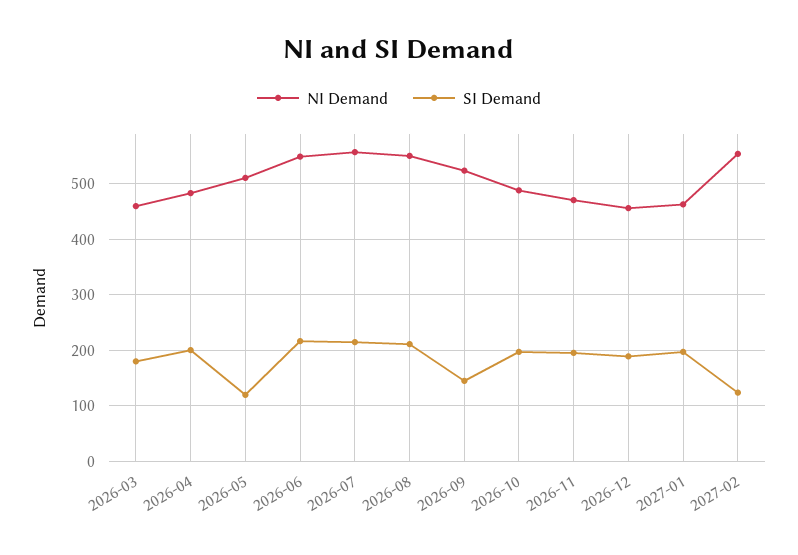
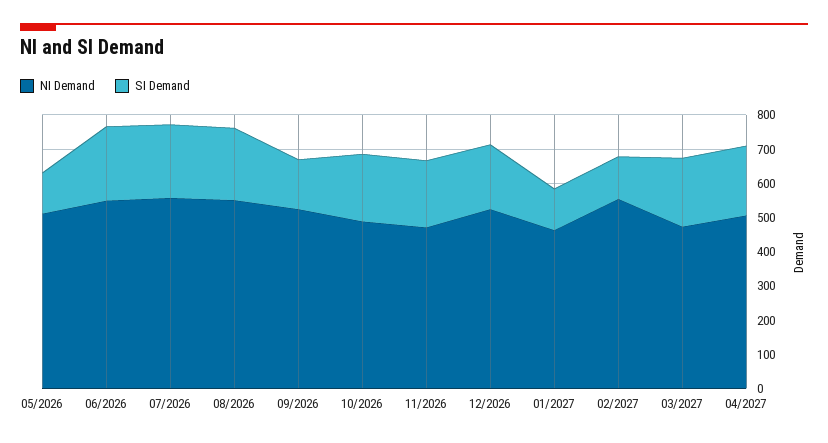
NI Demand, 2026-03: 460 -> none
SI Demand, 2026-03: 180 -> none
NI Demand, 2026-04: 480 -> none
SI Demand, 2026-04: 200 -> none
NI Demand, 2026-12: 460 -> 525
SI Demand, 2027-01: 200 -> 125
NI Demand, 03/2027: none -> 475
SI Demand, 03/2027: none -> 200
NI Demand, 04/2027: none -> 500
SI Demand, 04/2027: none -> 200

